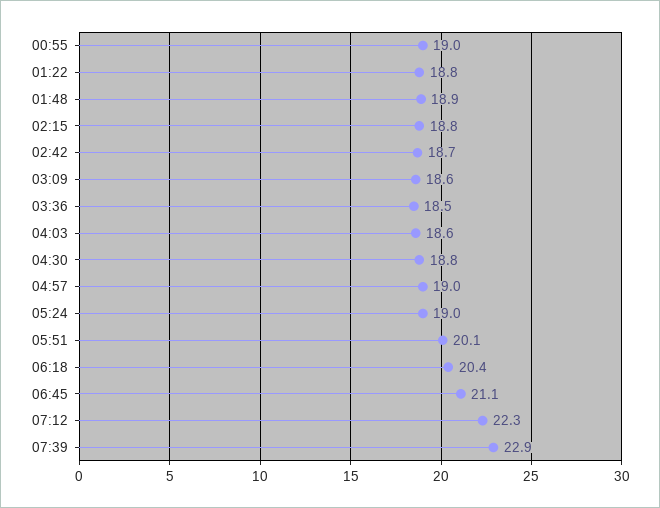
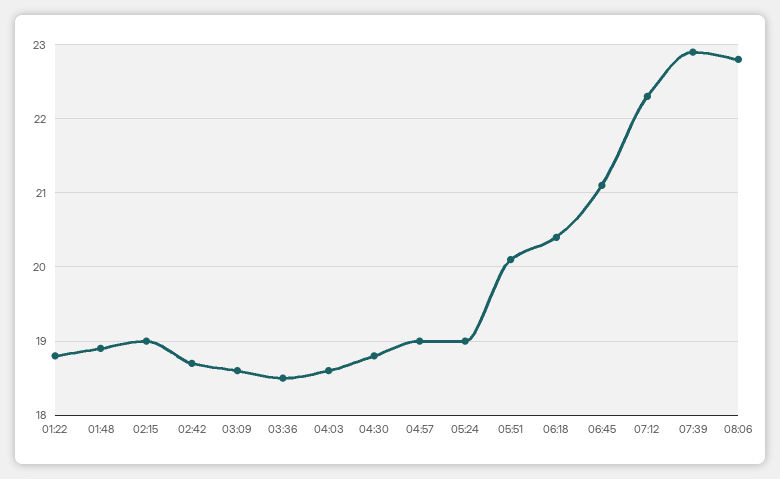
00:55: 19 -> none
02:15: 18.8 -> 19
08:06: none -> 22.8

